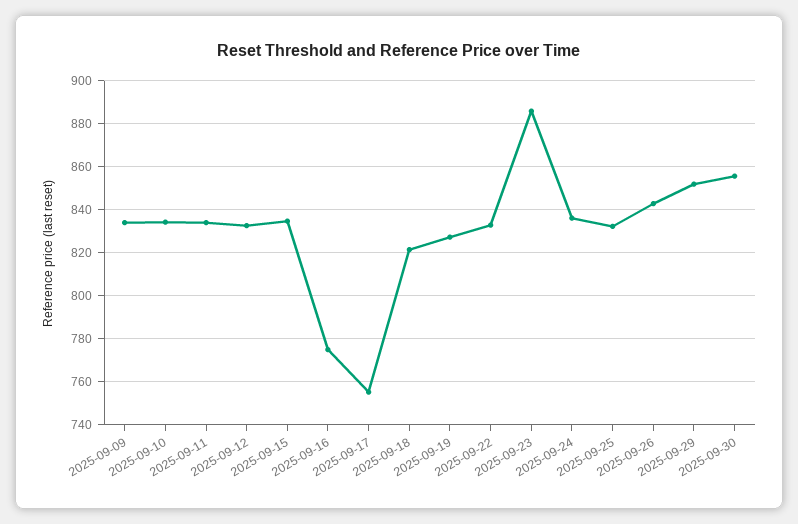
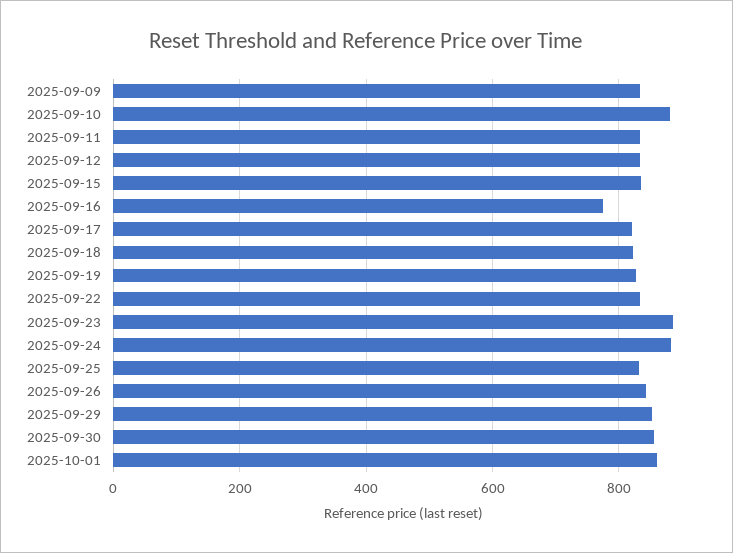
2025-09-10: 835 -> 880
2025-09-17: 755 -> 820
2025-09-24: 835 -> 880
2025-10-01: none -> 860

